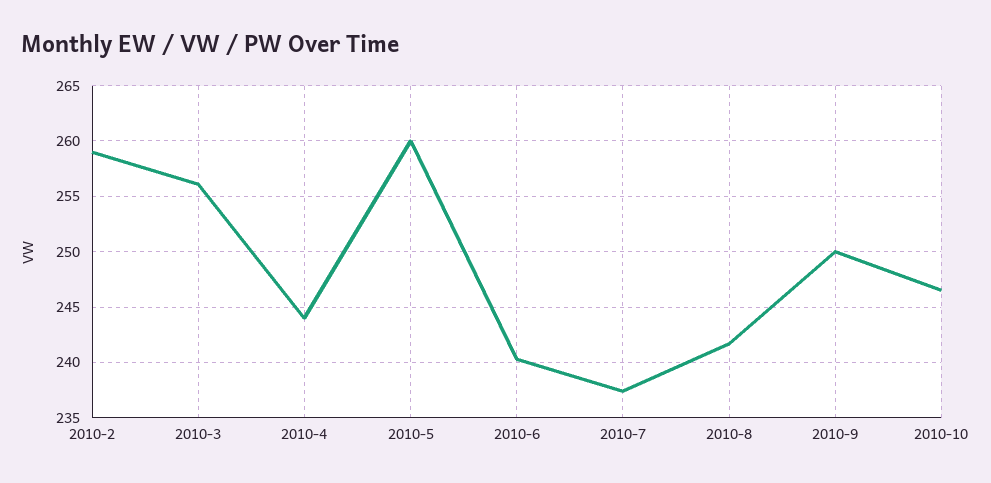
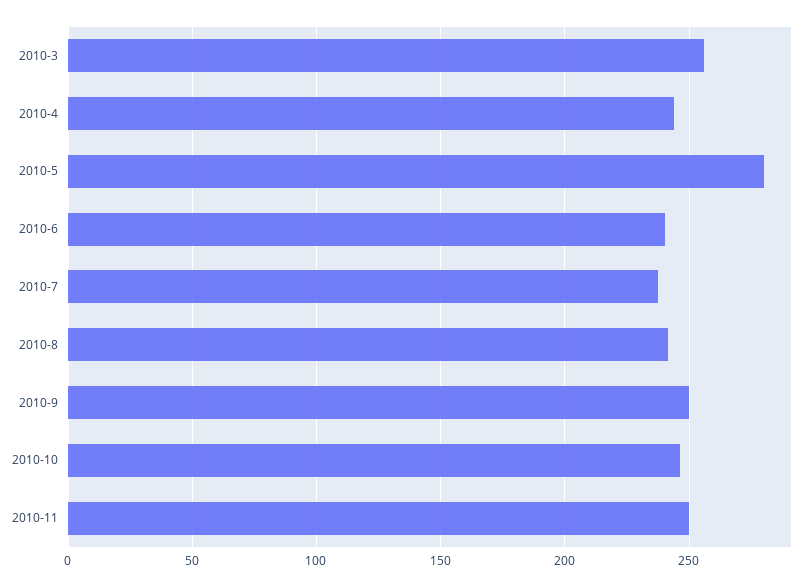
2010-2: 259 -> none
2010-5: 260 -> 280
2010-11: none -> 250

